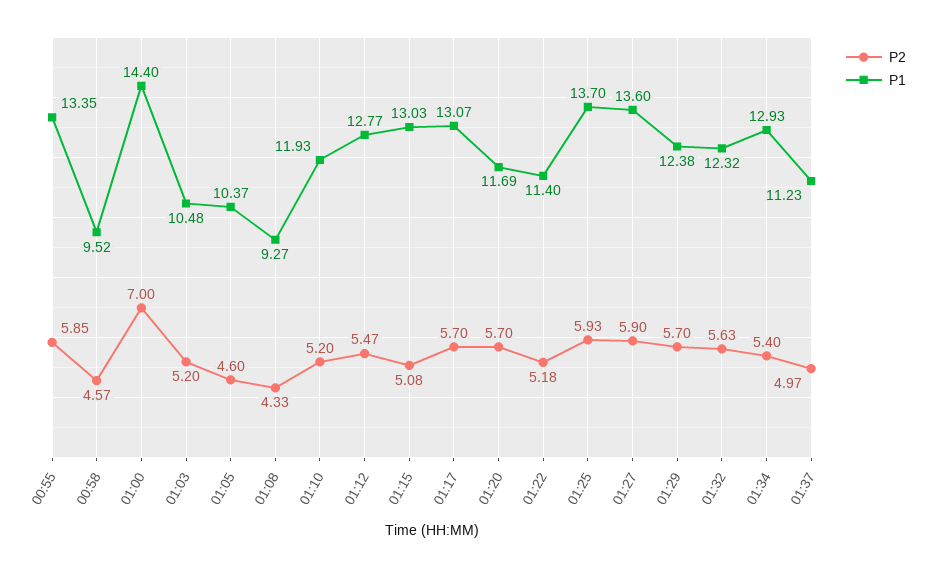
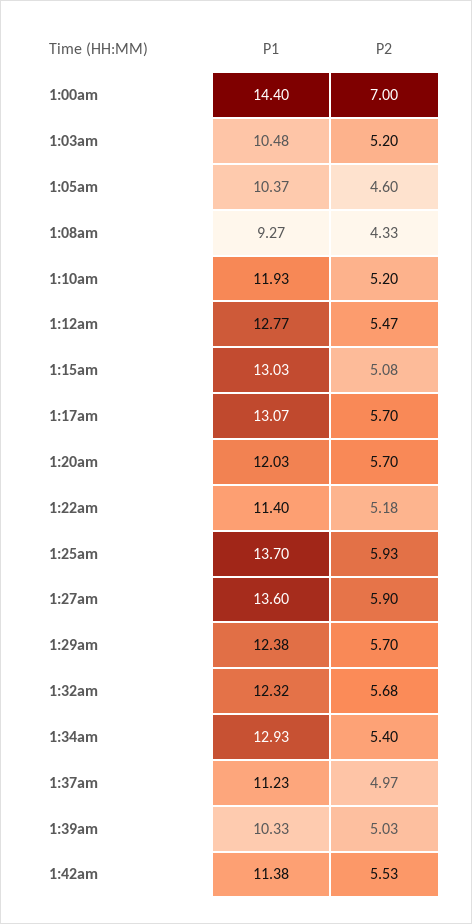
P2, 00:55: 5.85 -> none
P1, 00:55: 13.35 -> none
P2, 00:58: 4.57 -> none
P1, 00:58: 9.52 -> none
P1, 01:20: 11.69 -> 12.03
P2, 01:32: 5.63 -> 5.68
P1, 1:39am: none -> 10.33
P2, 1:39am: none -> 5.03
P1, 1:42am: none -> 11.38
P2, 1:42am: none -> 5.53

